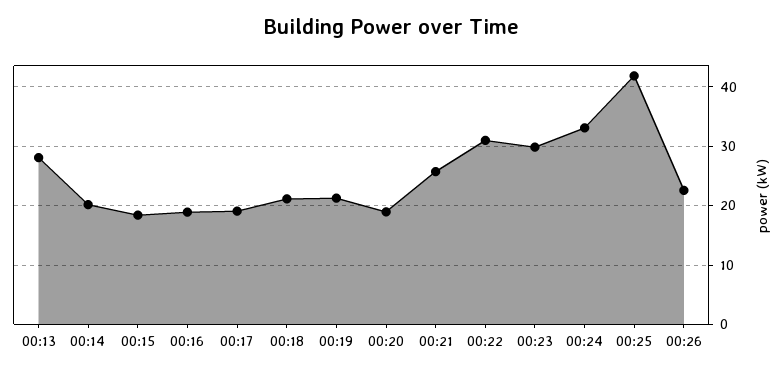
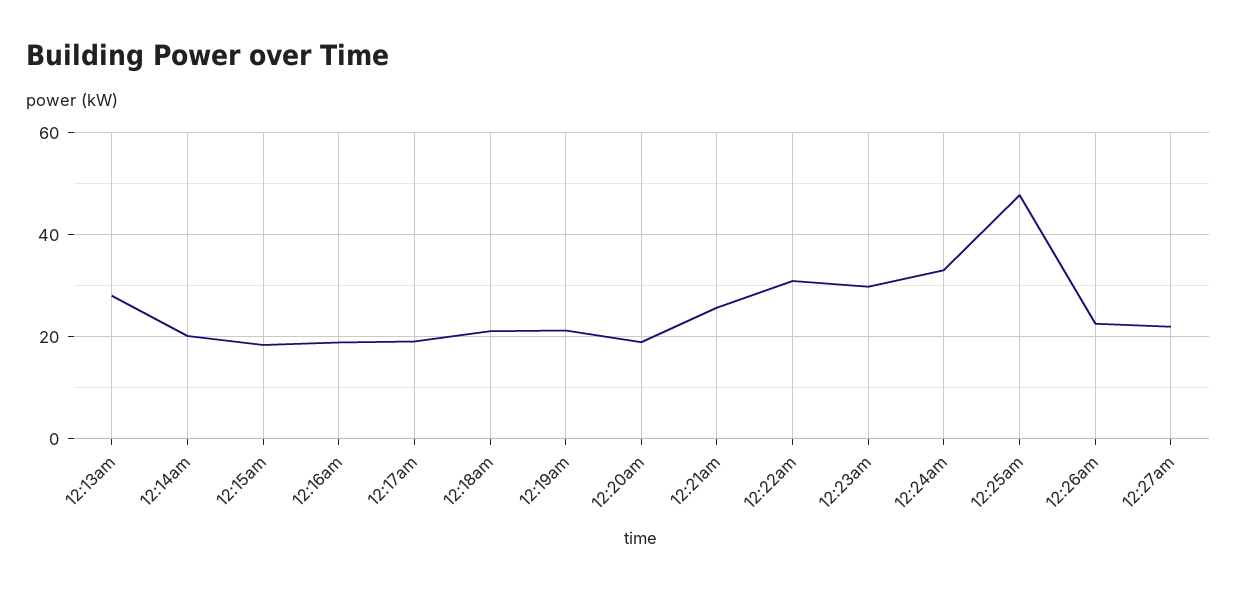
00:25: 42 -> 48
12:27am: none -> 22

